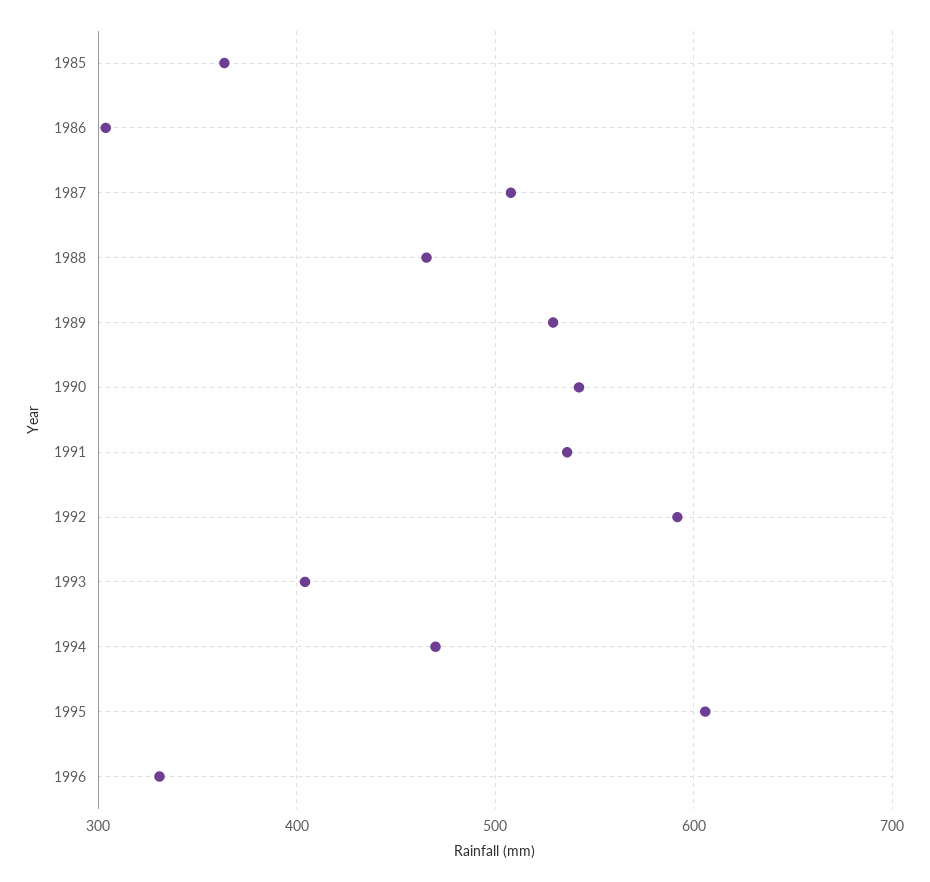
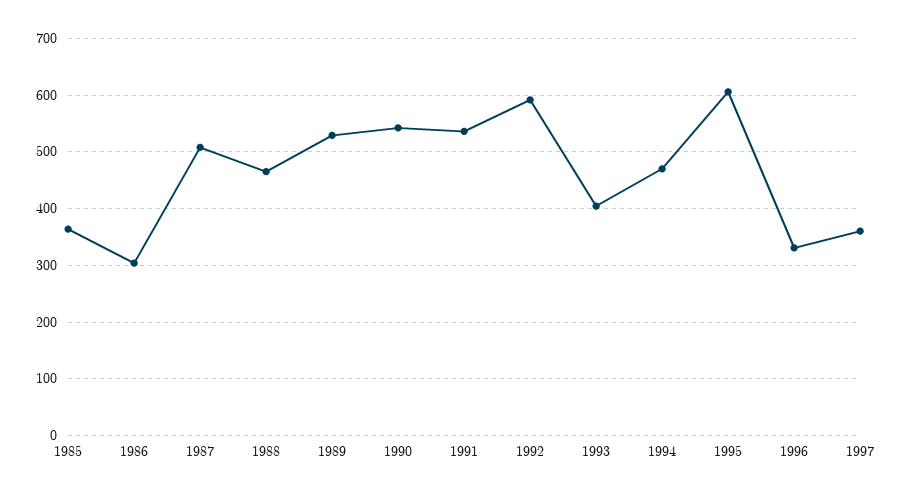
1997: none -> 360

